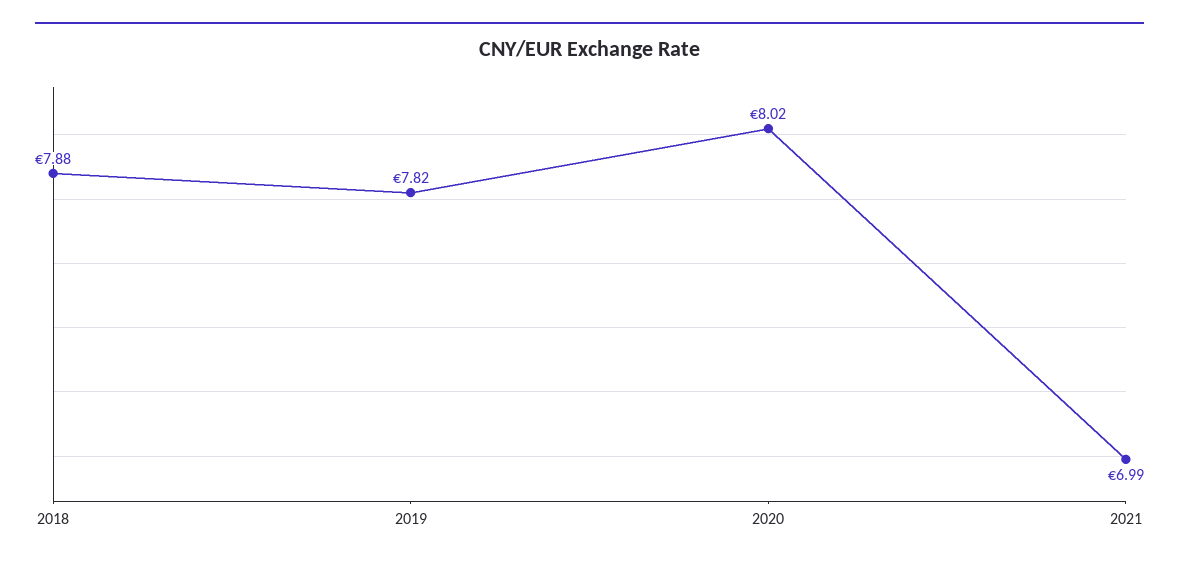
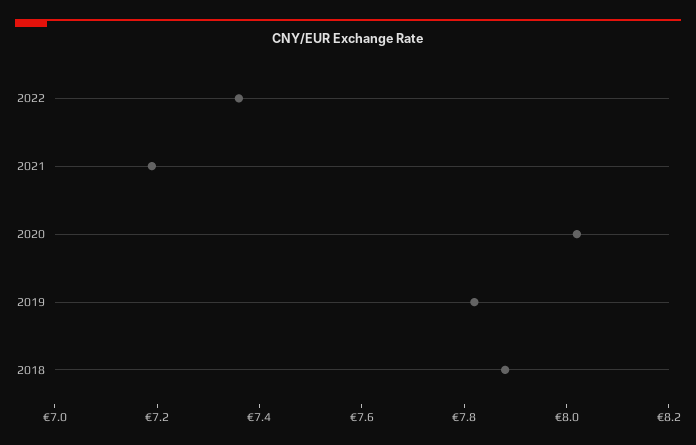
2021: 6.99 -> 7.2
2022: none -> 7.35

